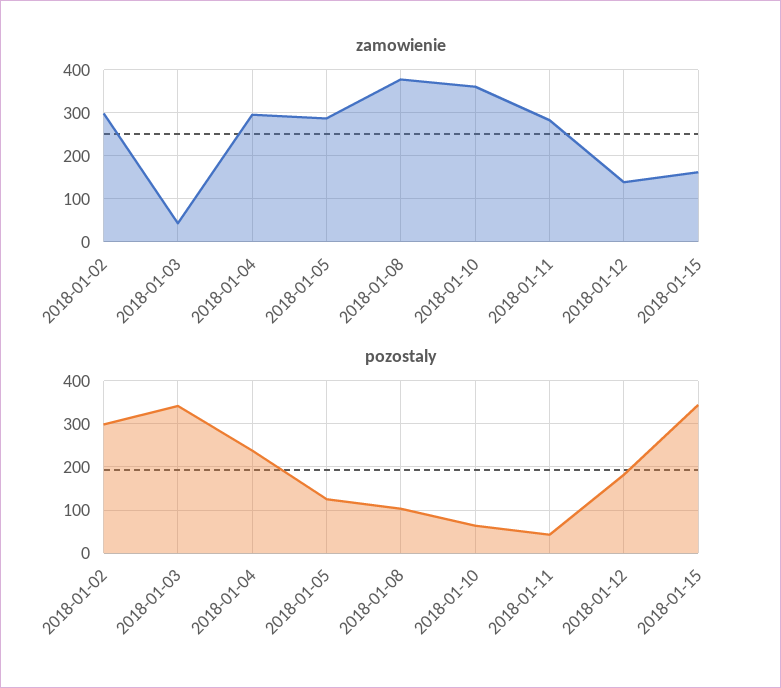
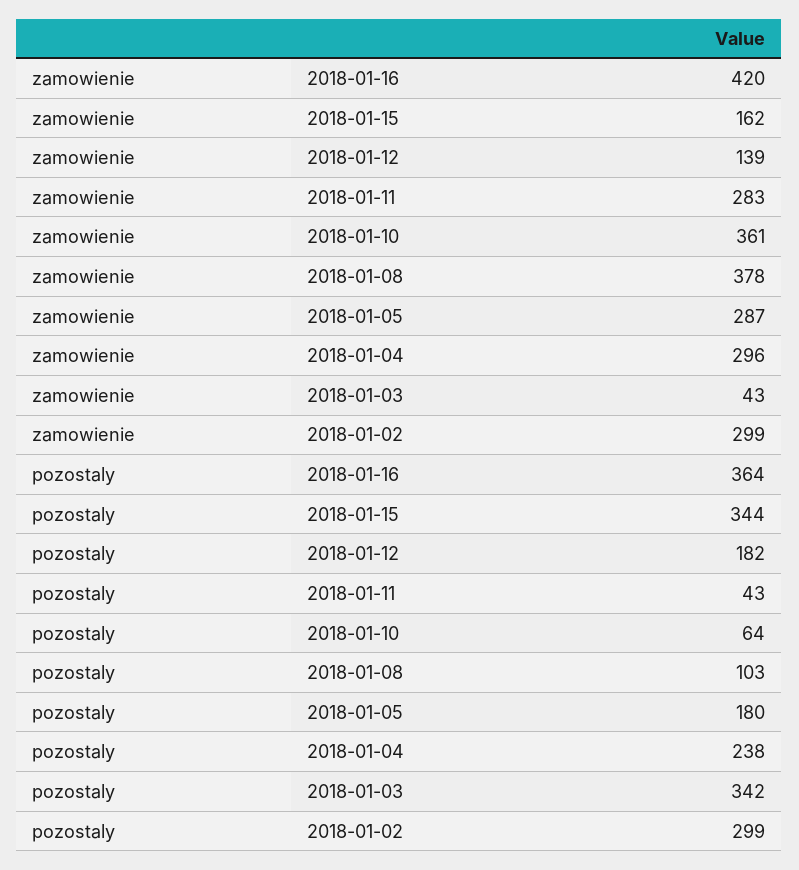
pozostaly, 2018-01-05: 120 -> 180
zamowienie, 2018-01-16: none -> 420
pozostaly, 2018-01-16: none -> 364

